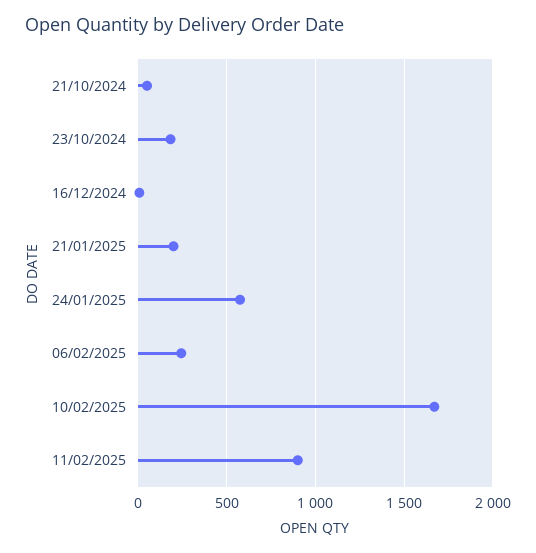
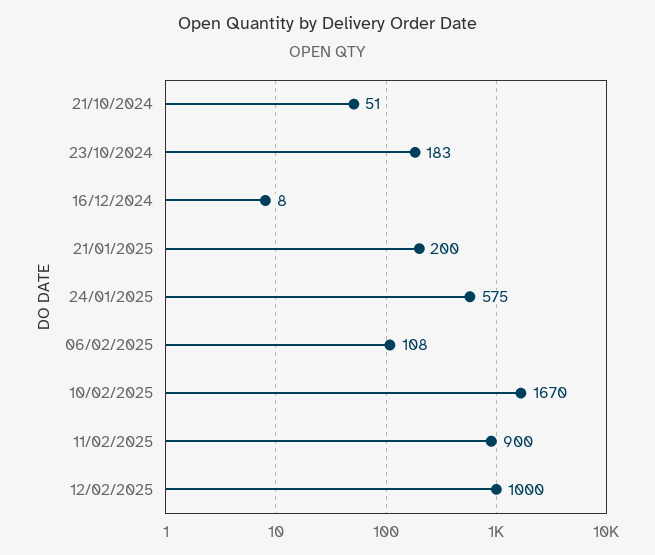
06/02/2025: 250 -> 108
12/02/2025: none -> 1000

